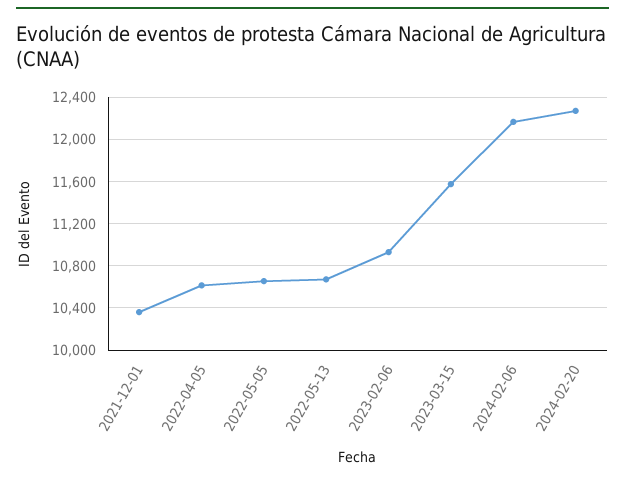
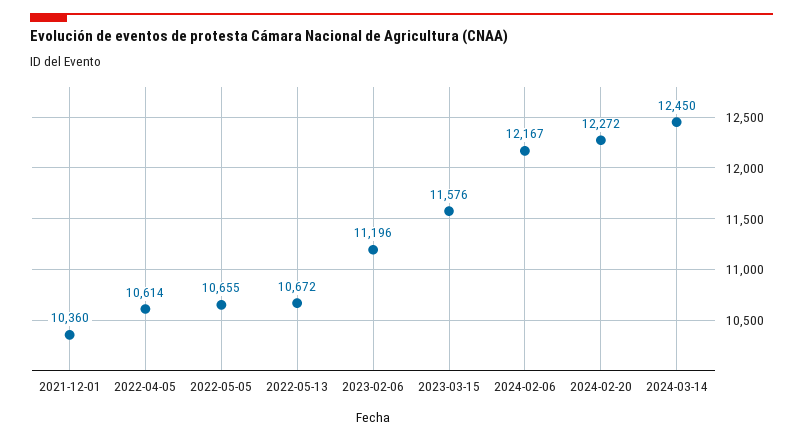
2023-02-06: 10900 -> 11196
2024-03-14: none -> 12450

